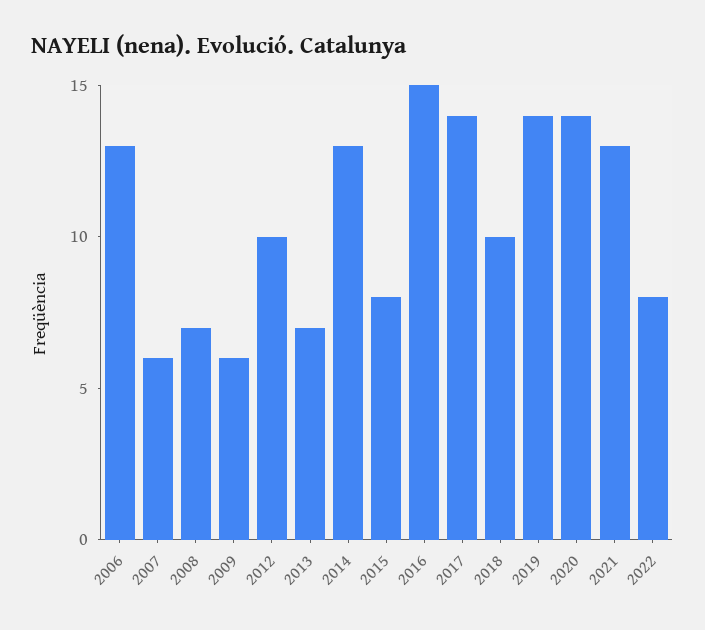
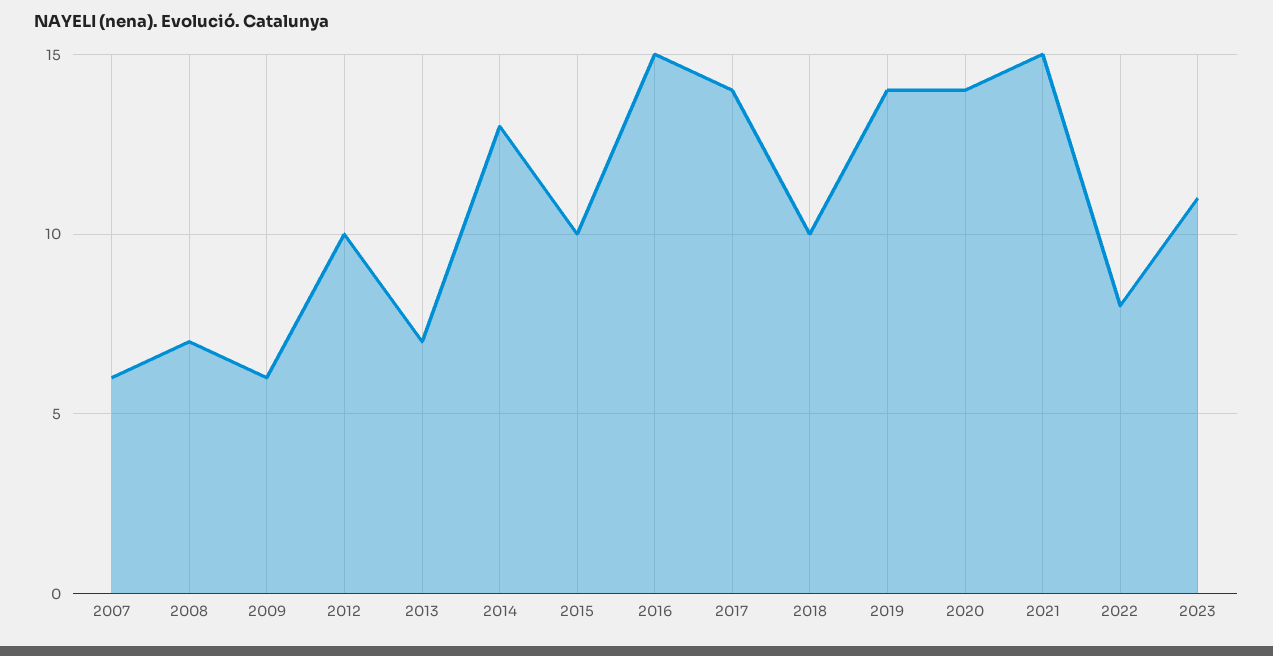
2006: 13 -> none
2015: 8 -> 10
2021: 13 -> 15
2023: none -> 11

